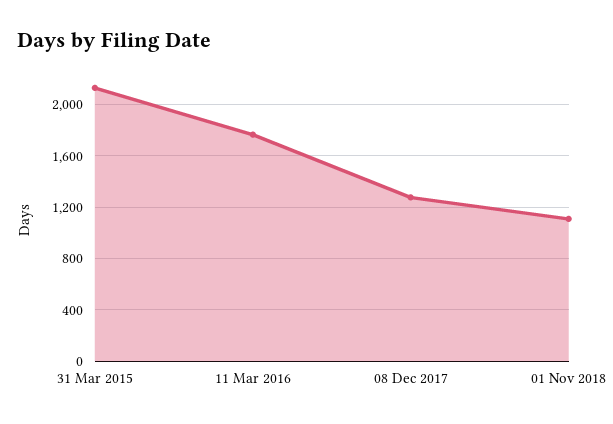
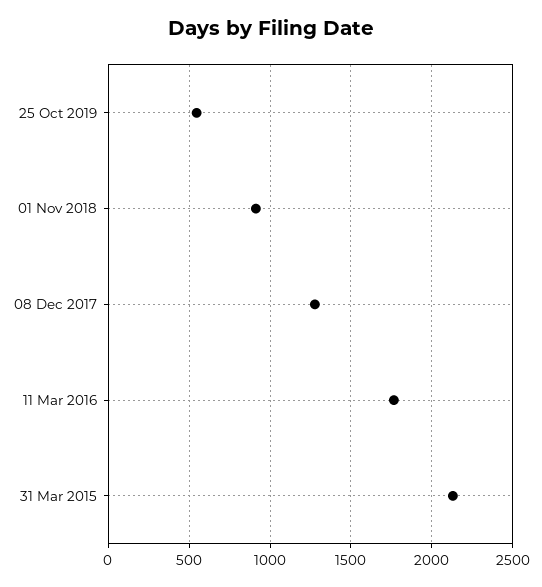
01 Nov 2018: 1100 -> 900
25 Oct 2019: none -> 550

